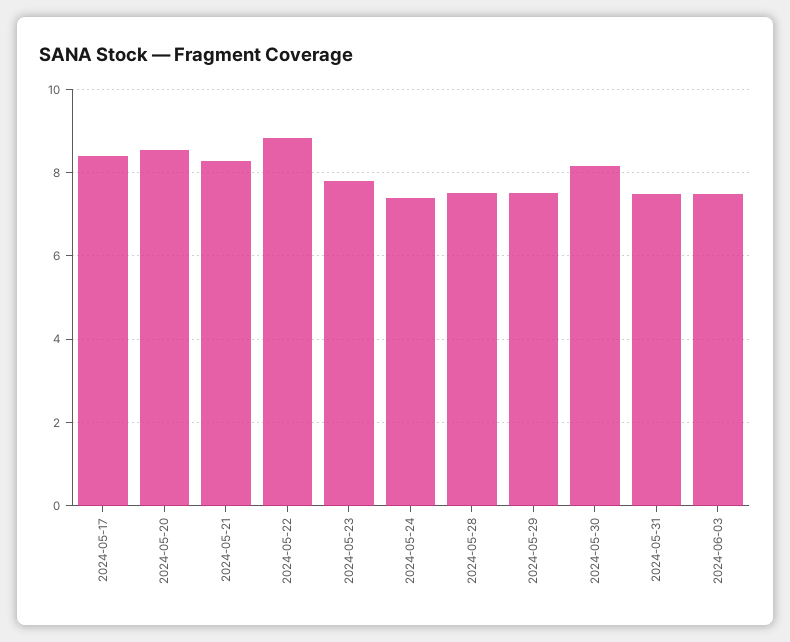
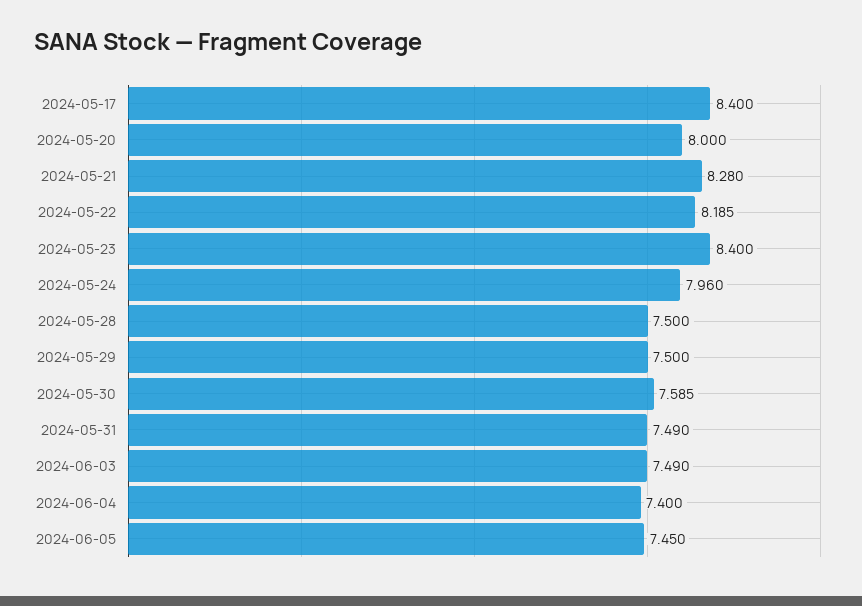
2024-05-20: 8.6 -> 8
2024-05-22: 8.8 -> 8.185
2024-05-23: 7.8 -> 8.4
2024-05-24: 7.4 -> 7.96
2024-05-30: 8.2 -> 7.585
2024-06-04: none -> 7.4
2024-06-05: none -> 7.45

